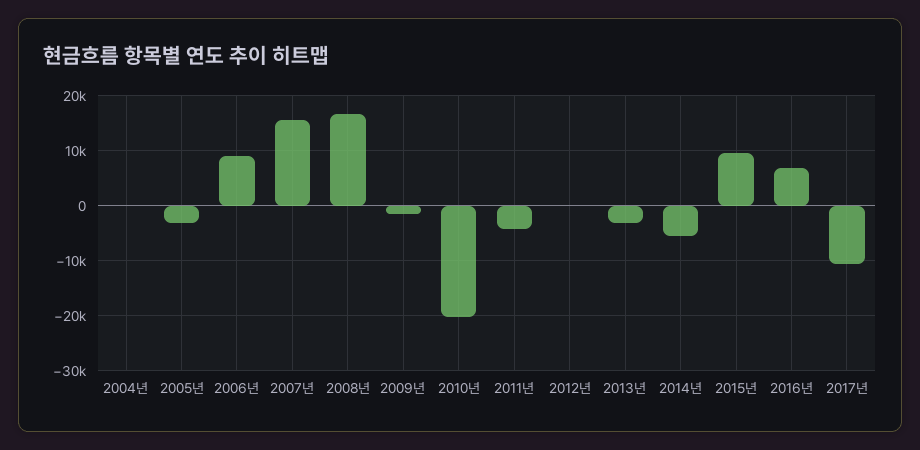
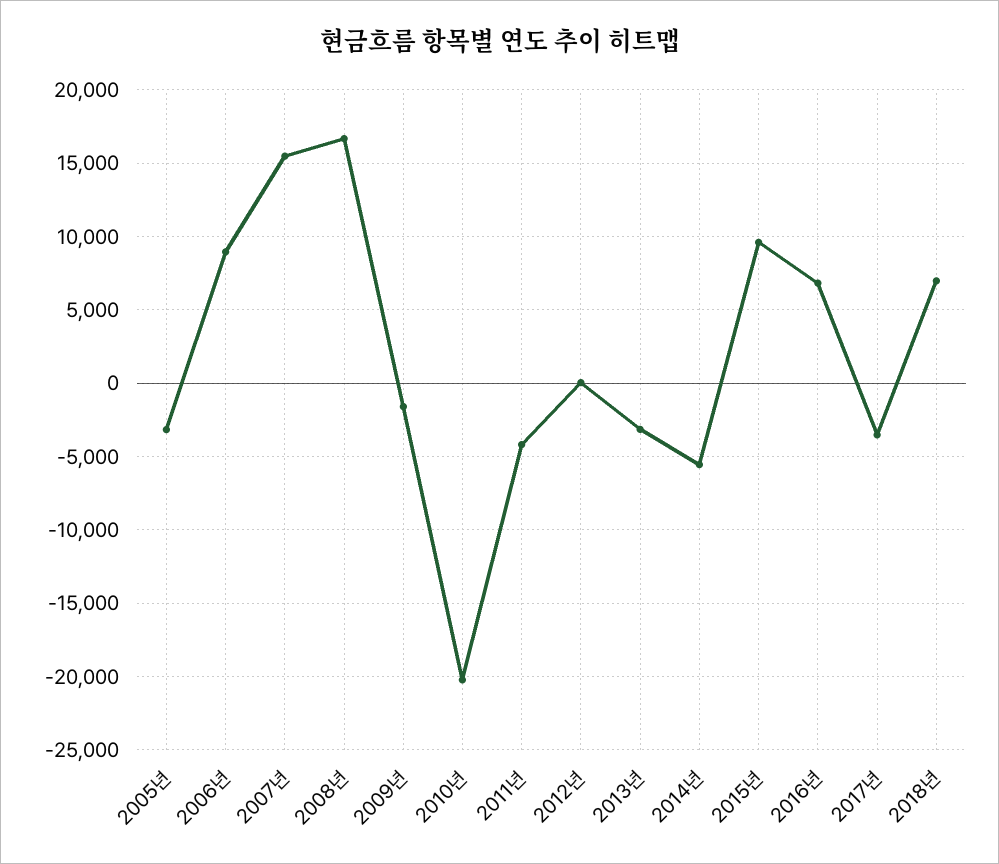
2004년: 0 -> none
2017년: -10000 -> -3500
2018년: none -> 7000

